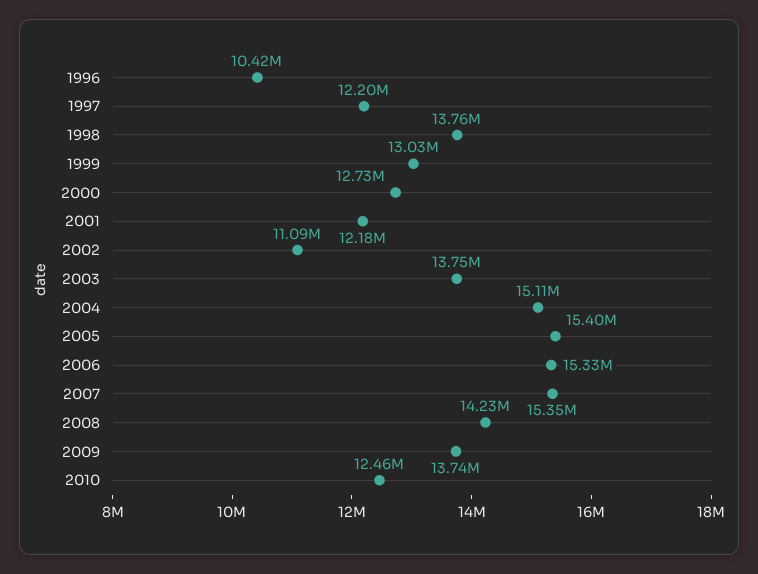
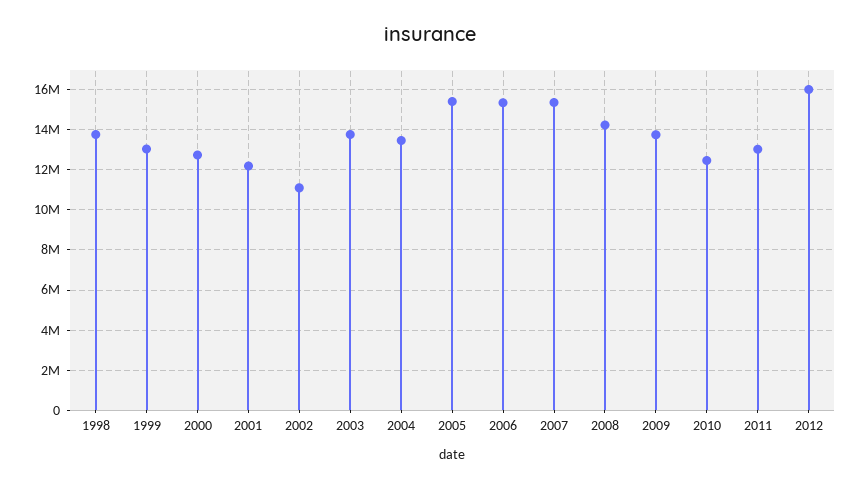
1996: 10420000 -> none
1997: 12200000 -> none
2004: 15110000 -> 13500000
2011: none -> 13000000
2012: none -> 16000000

